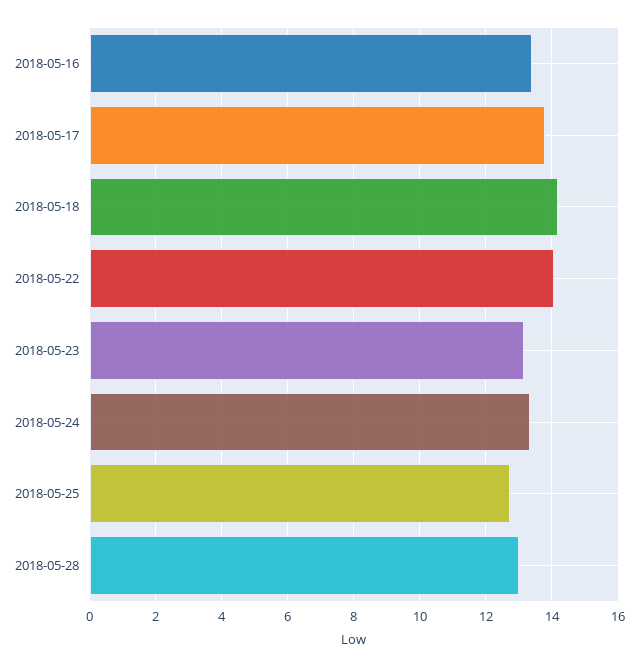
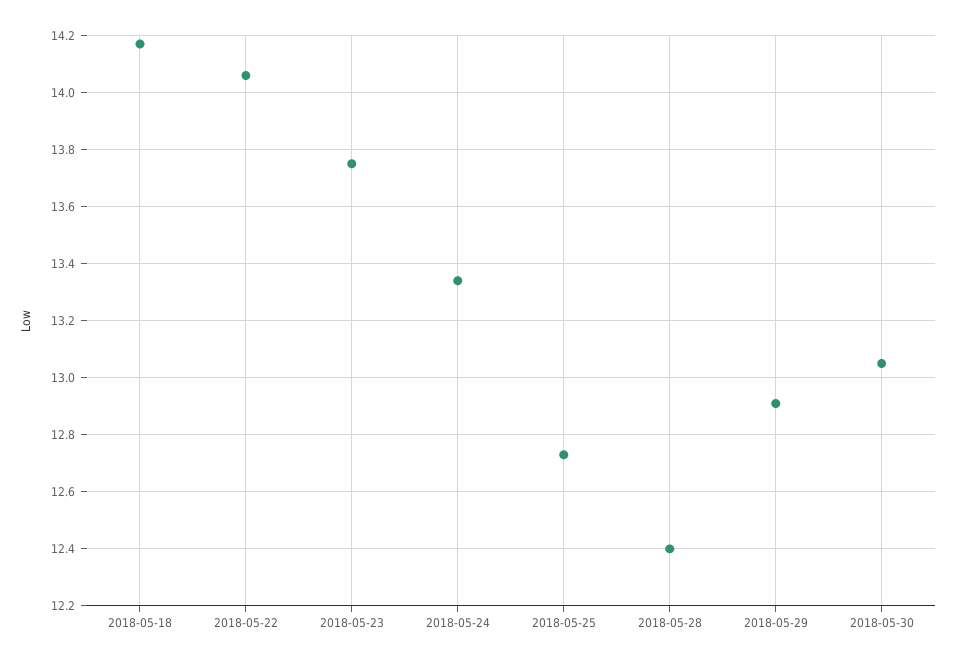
2018-05-16: 13.4 -> none
2018-05-17: 13.8 -> none
2018-05-23: 13.2 -> 13.75
2018-05-28: 13 -> 12.4
2018-05-29: none -> 12.9
2018-05-30: none -> 13.05

